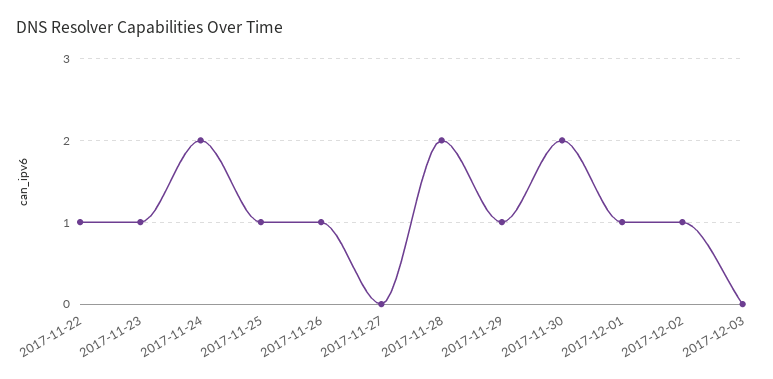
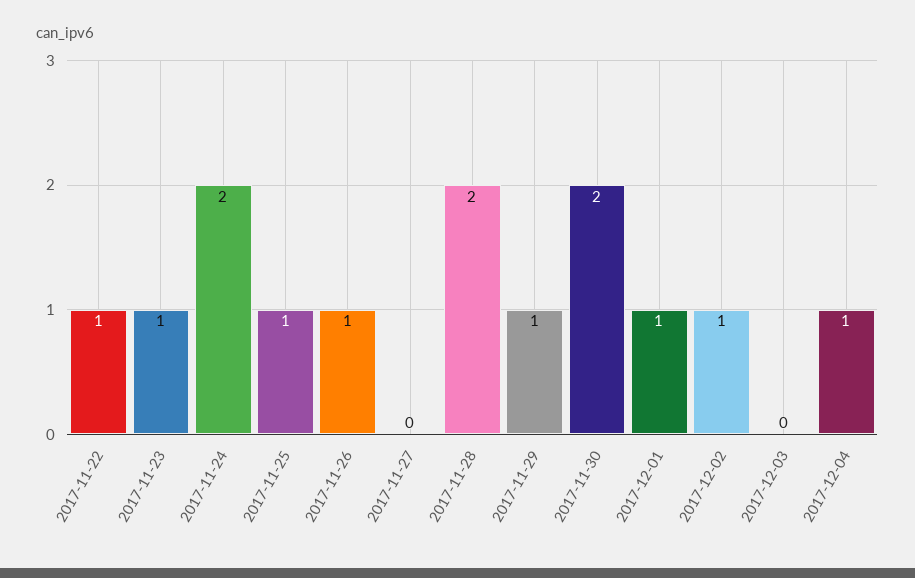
2017-12-04: none -> 1

